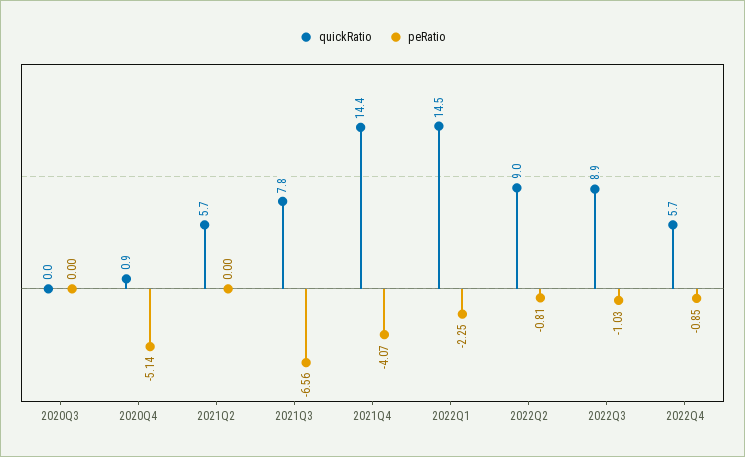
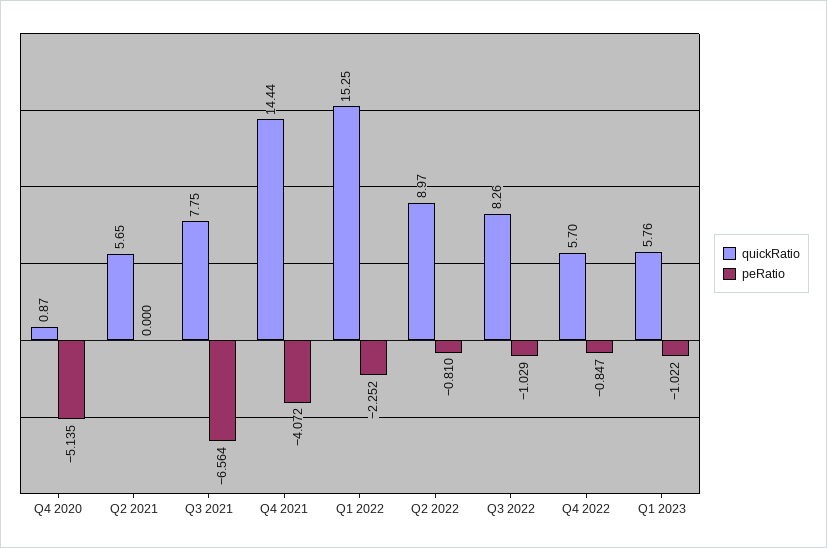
quickRatio, 2020Q3: 0 -> none
peRatio, 2020Q3: 0 -> none
quickRatio, 2022Q1: 14.5 -> 15.25
quickRatio, 2022Q3: 8.9 -> 8.26
quickRatio, Q1 2023: none -> 5.76
peRatio, Q1 2023: none -> -1.022

